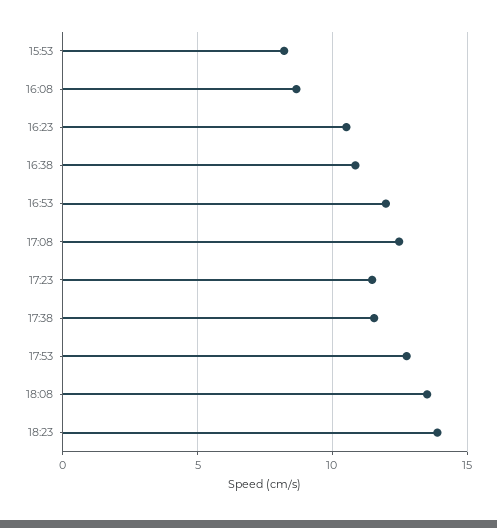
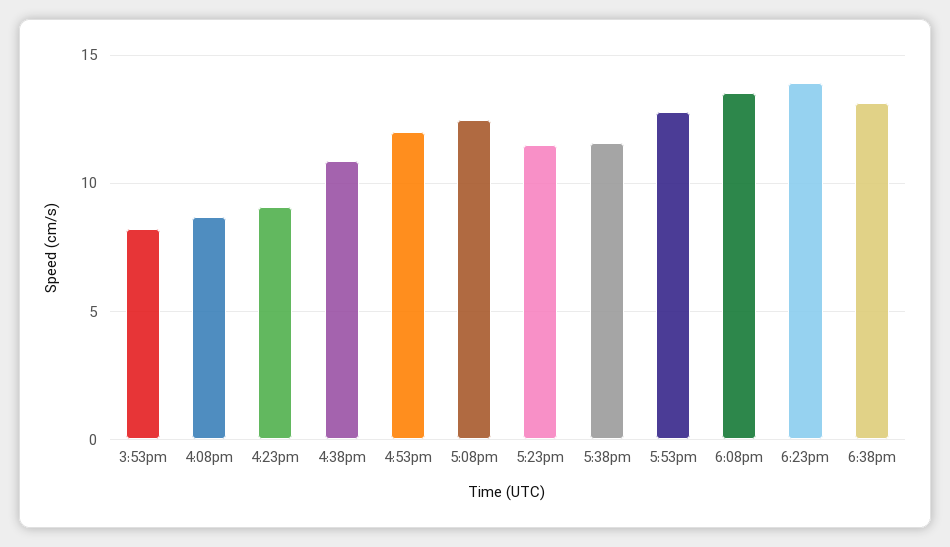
16:23: 10.5 -> 9
6:38pm: none -> 13

